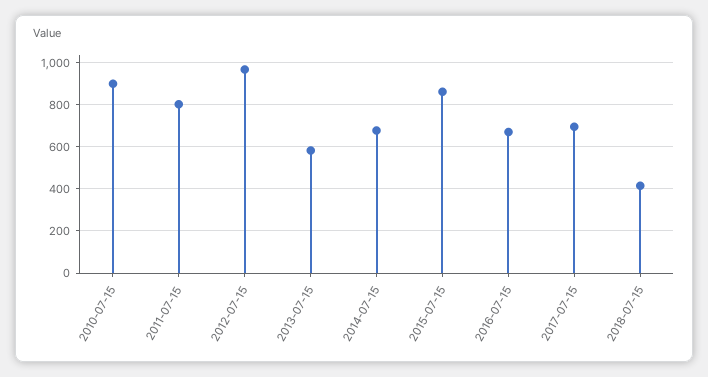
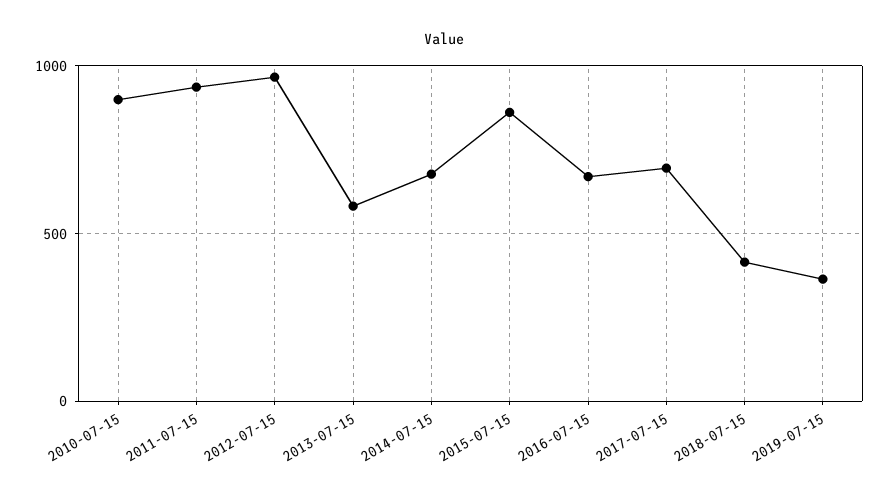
2011-07-15: 800 -> 950
2019-07-15: none -> 350

